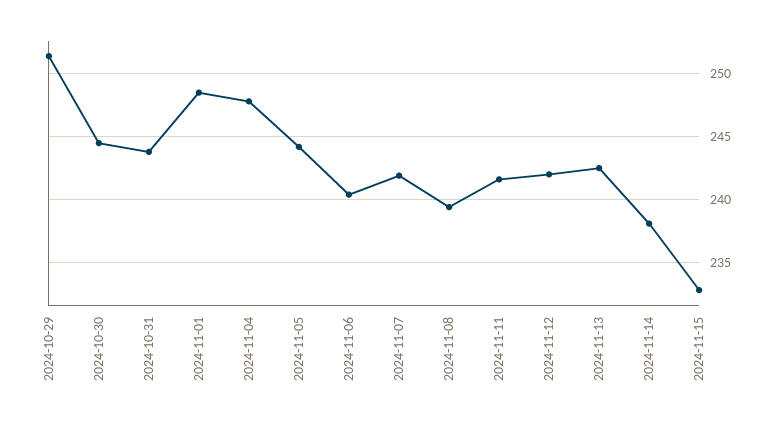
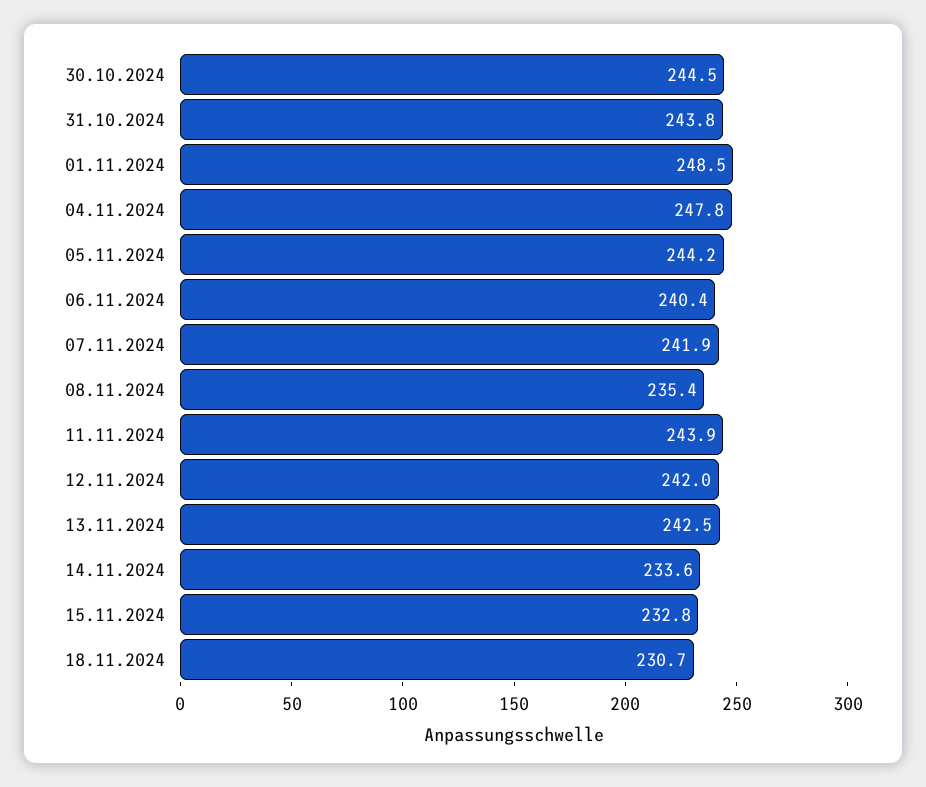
2024-10-29: 251.5 -> none
2024-11-08: 239.5 -> 235.4
2024-11-11: 241.5 -> 243.9
2024-11-14: 238 -> 233.6
18.11.2024: none -> 230.7

